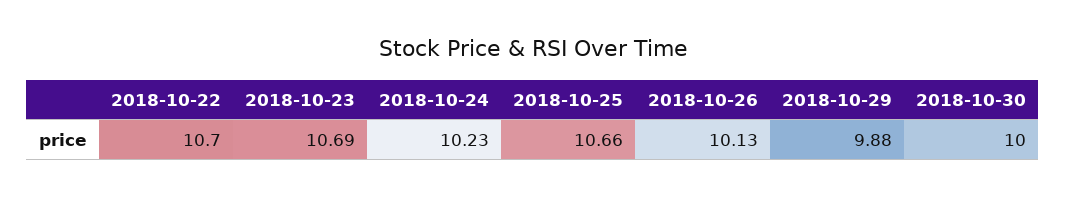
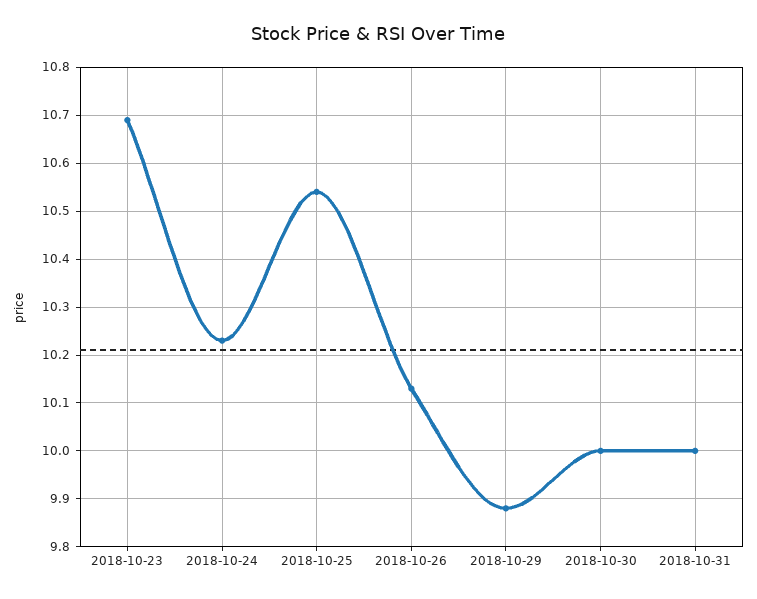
2018-10-22: 10.7 -> none
2018-10-25: 10.66 -> 10.55
2018-10-31: none -> 10

